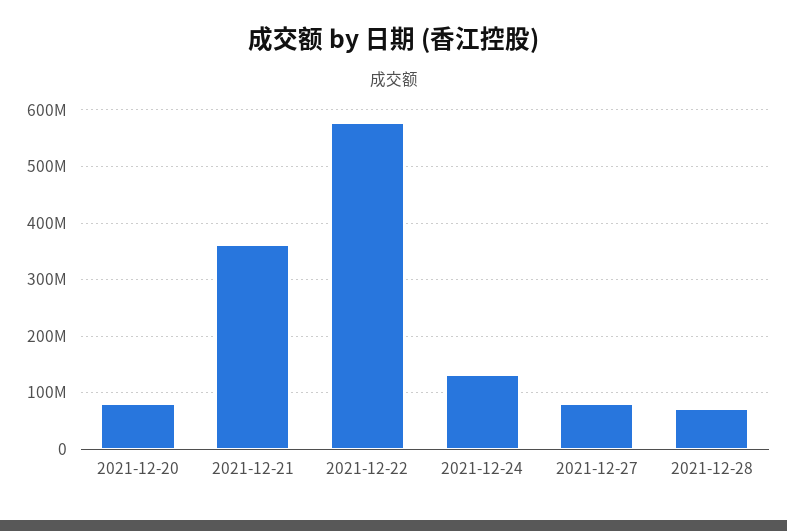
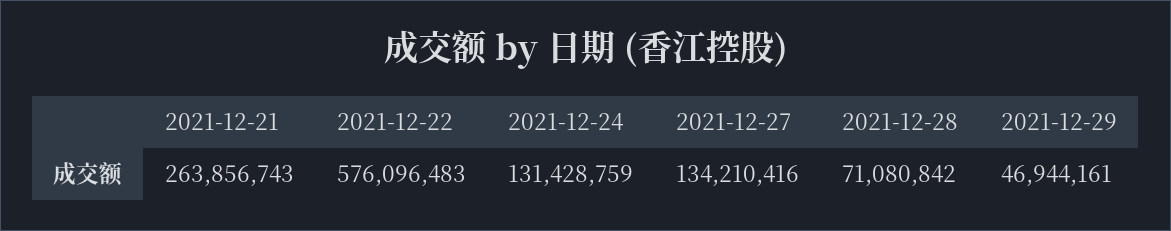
2021-12-20: 80000000 -> none
2021-12-21: 360000000 -> 263856743
2021-12-27: 80000000 -> 134210416
2021-12-29: none -> 46944161

